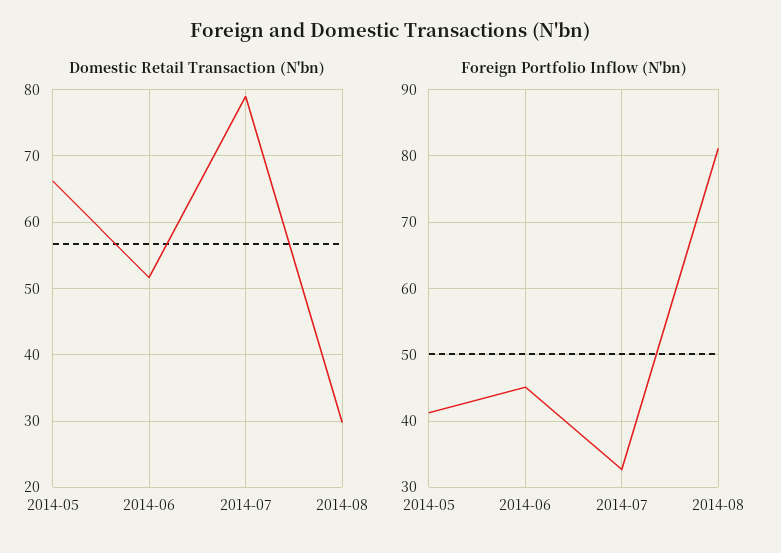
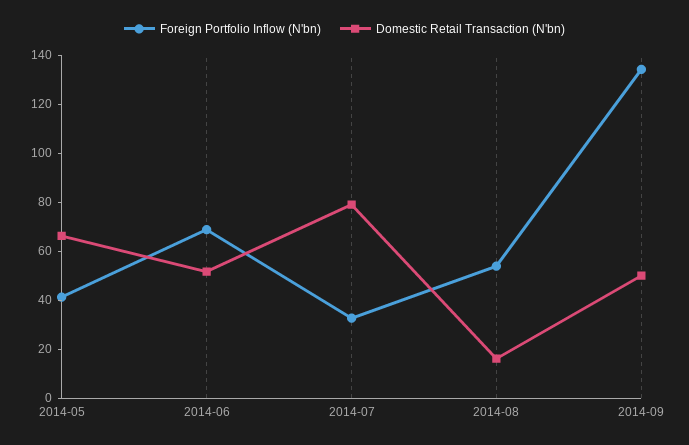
Domestic Retail Transaction (N'bn), 2014-08: 30 -> 15
Foreign Portfolio Inflow (N'bn), 2014-06: 45 -> 70
Foreign Portfolio Inflow (N'bn), 2014-08: 81 -> 55
Foreign Portfolio Inflow (N'bn), 2014-09: none -> 135
Domestic Retail Transaction (N'bn), 2014-09: none -> 50

